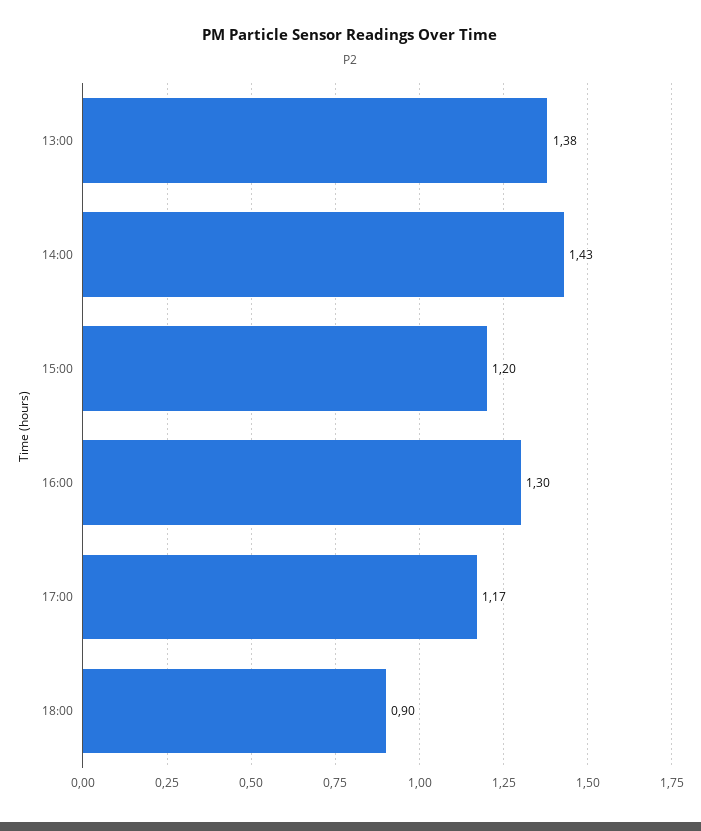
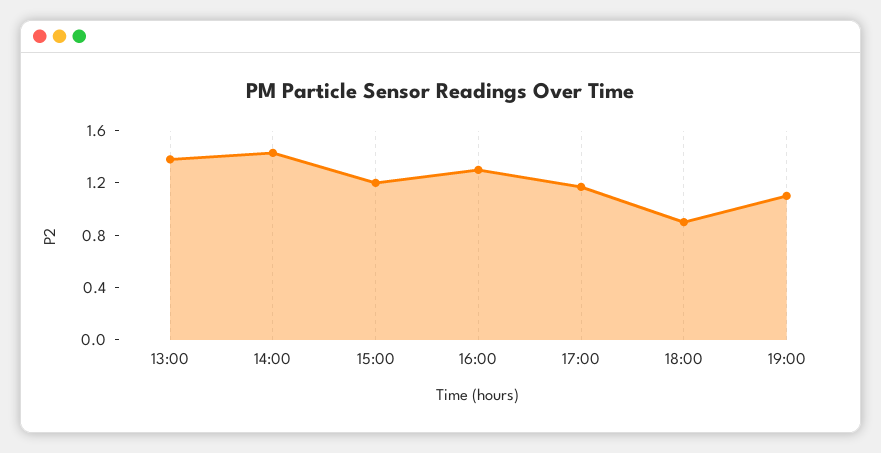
19:00: none -> 1.1

